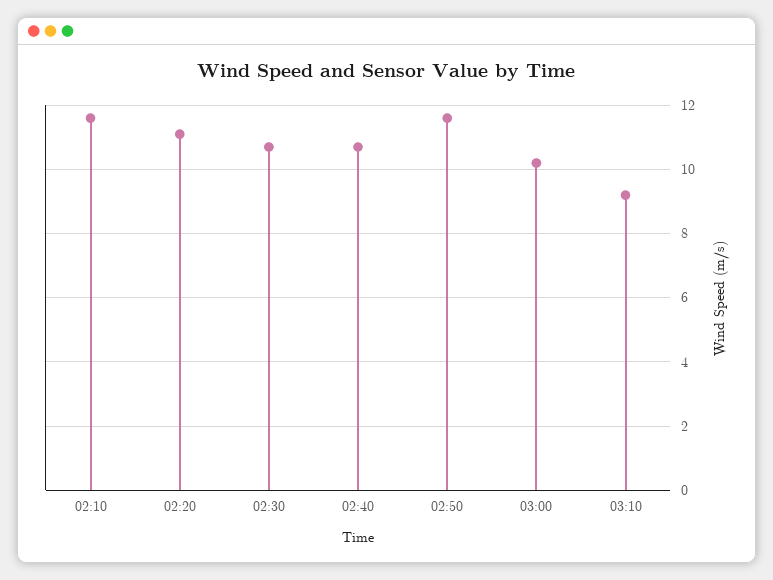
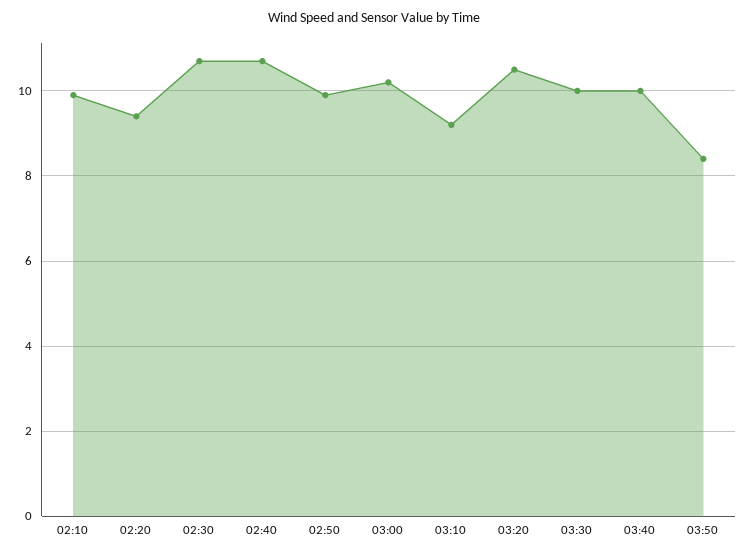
02:10: 11.5 -> 10
02:20: 11 -> 9.5
02:50: 11.5 -> 10
03:20: none -> 10.5
03:30: none -> 10
03:40: none -> 10
03:50: none -> 8.5

